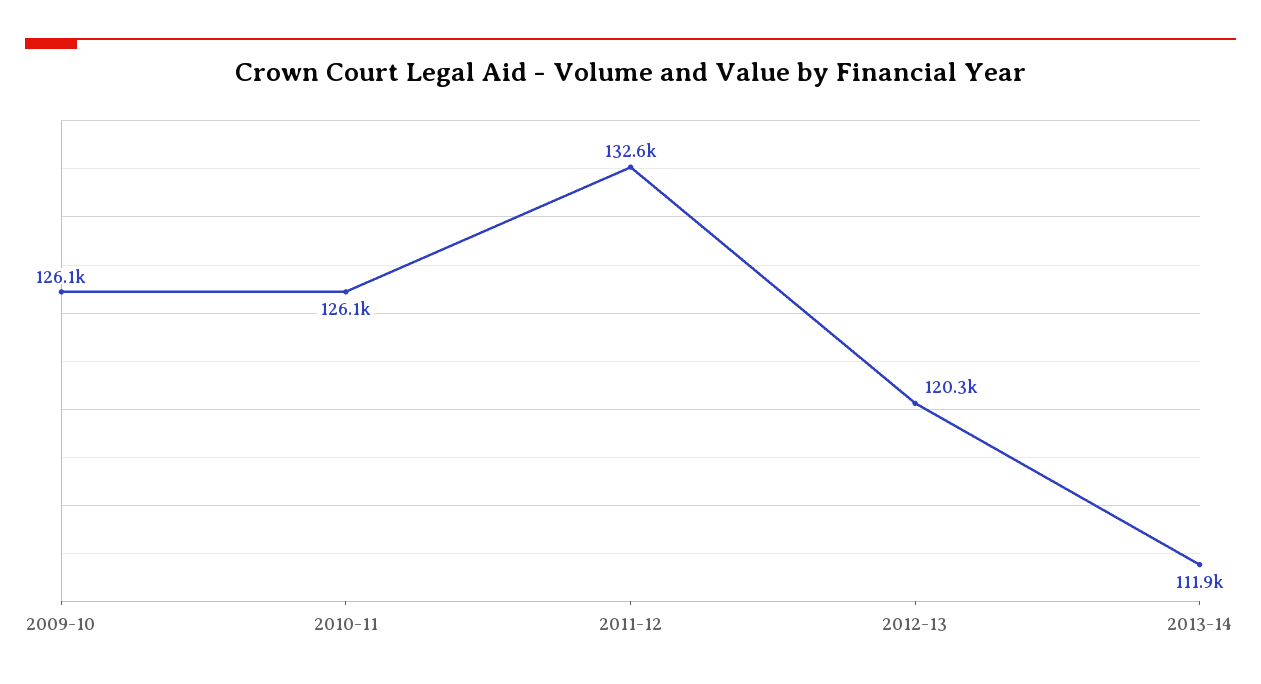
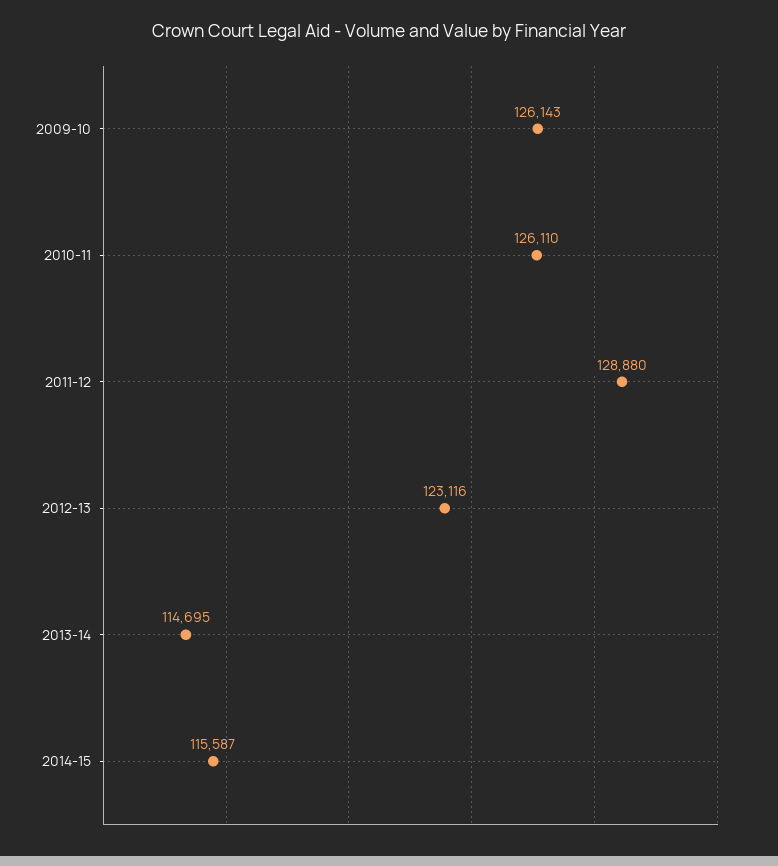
2011-12: 132600 -> 128880
2012-13: 120300 -> 123116
2013-14: 111900 -> 114695
2014-15: none -> 115587

